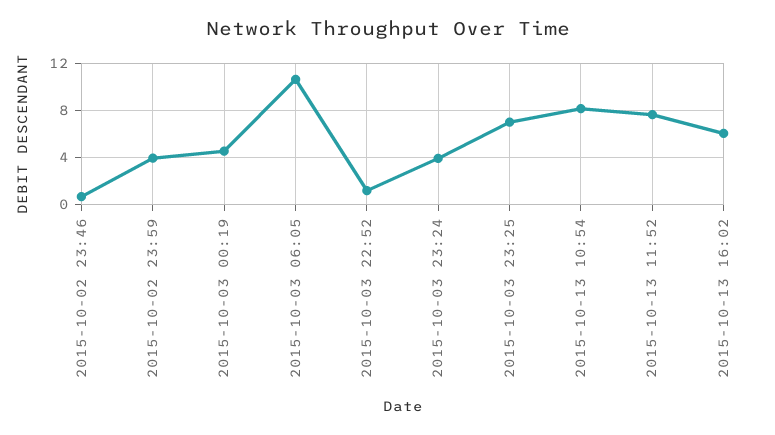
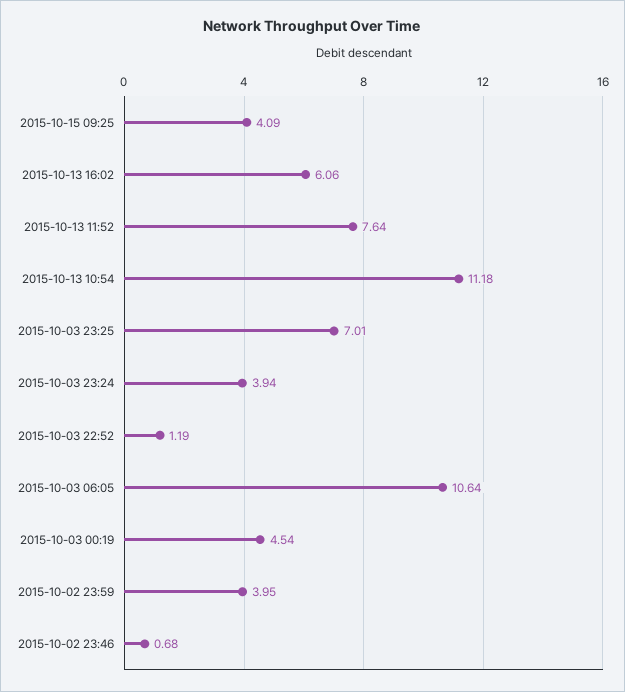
2015-10-13 10:54: 8 -> 11.18
2015-10-15 09:25: none -> 4.09

